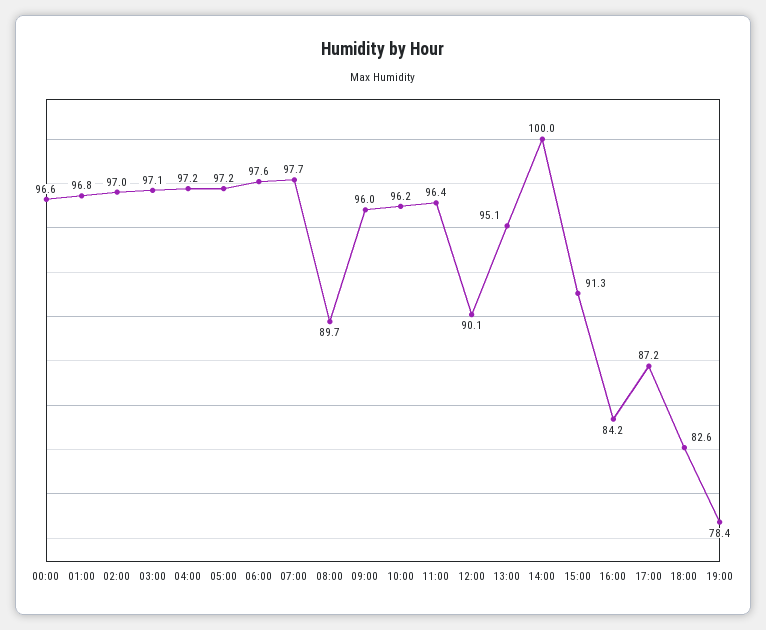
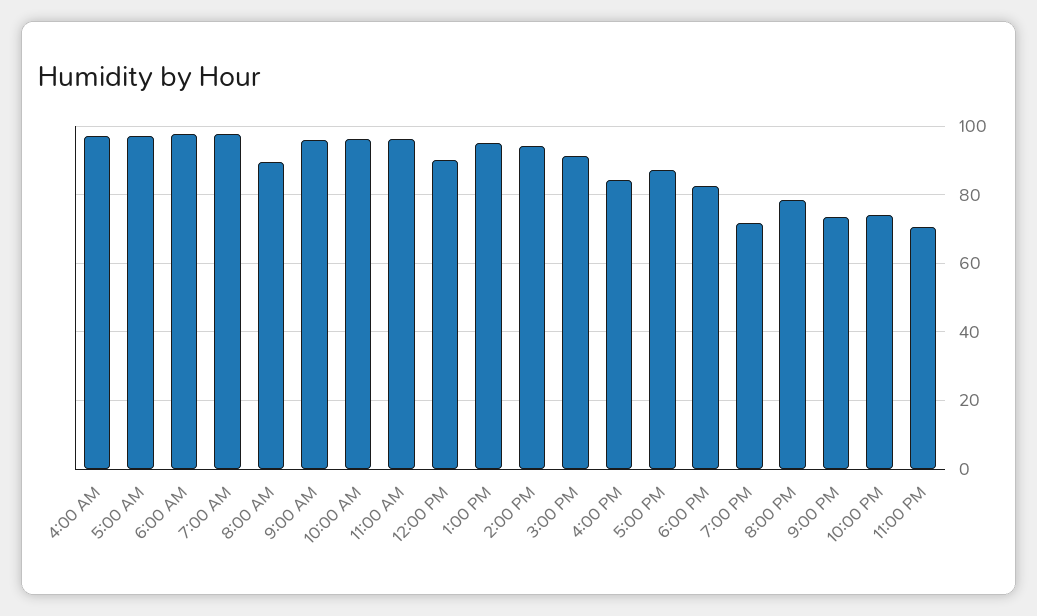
00:00: 96.6 -> none
01:00: 96.8 -> none
02:00: 97 -> none
03:00: 97.1 -> none
14:00: 100 -> 94
19:00: 78.4 -> 72
8:00 PM: none -> 78
9:00 PM: none -> 74
10:00 PM: none -> 74
11:00 PM: none -> 70

